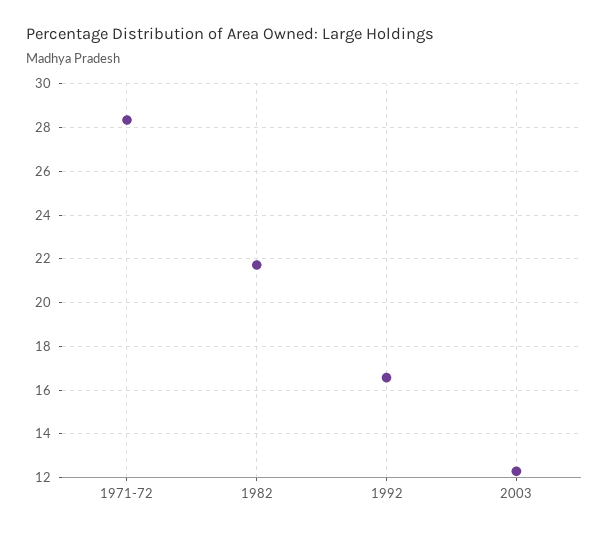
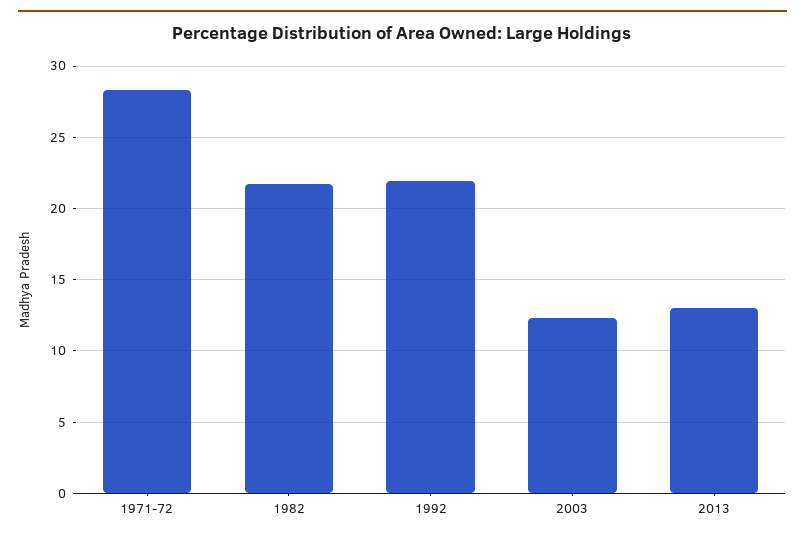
1992: 16.5 -> 22
2013: none -> 13

